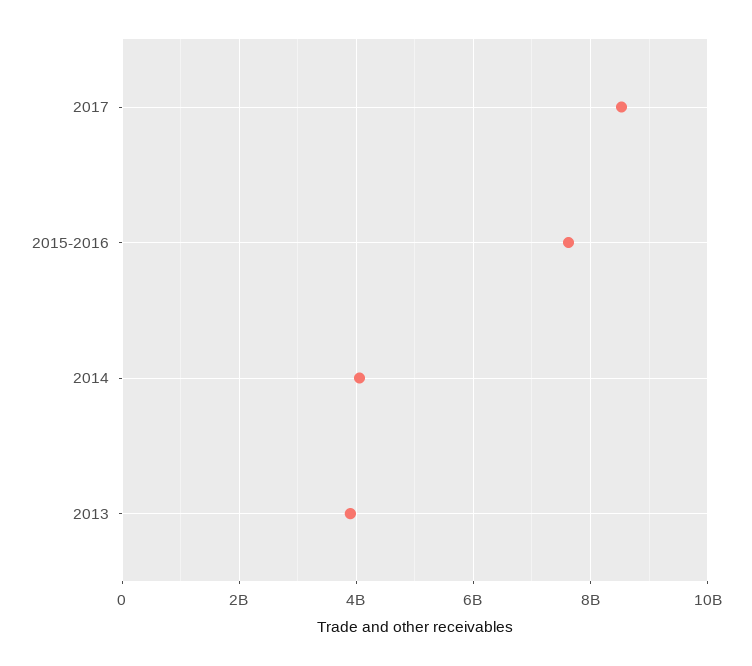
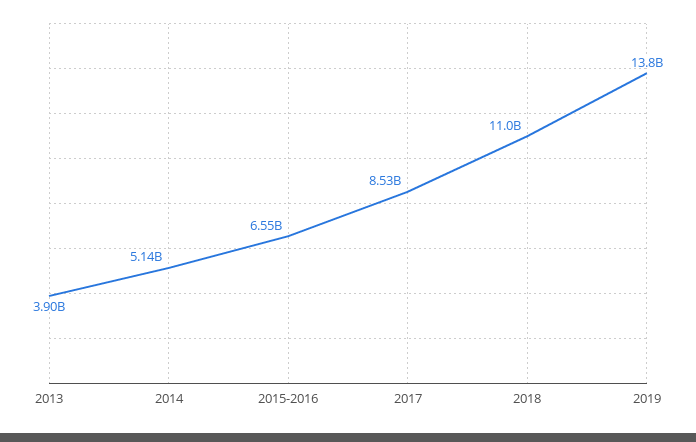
2015-2016: 7600000000 -> 6550000000
2014: 4000000000 -> 5140000000
2018: none -> 11000000000
2019: none -> 13800000000

